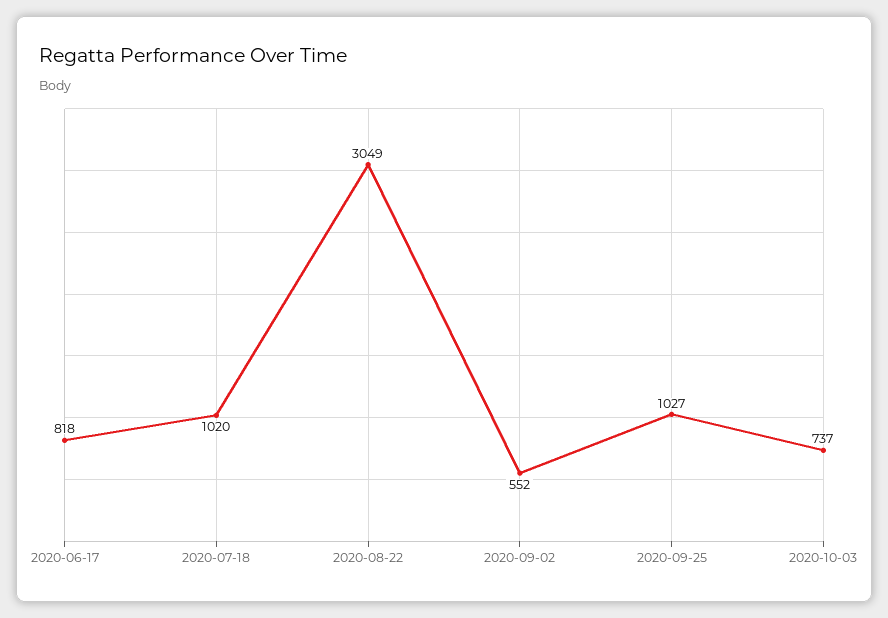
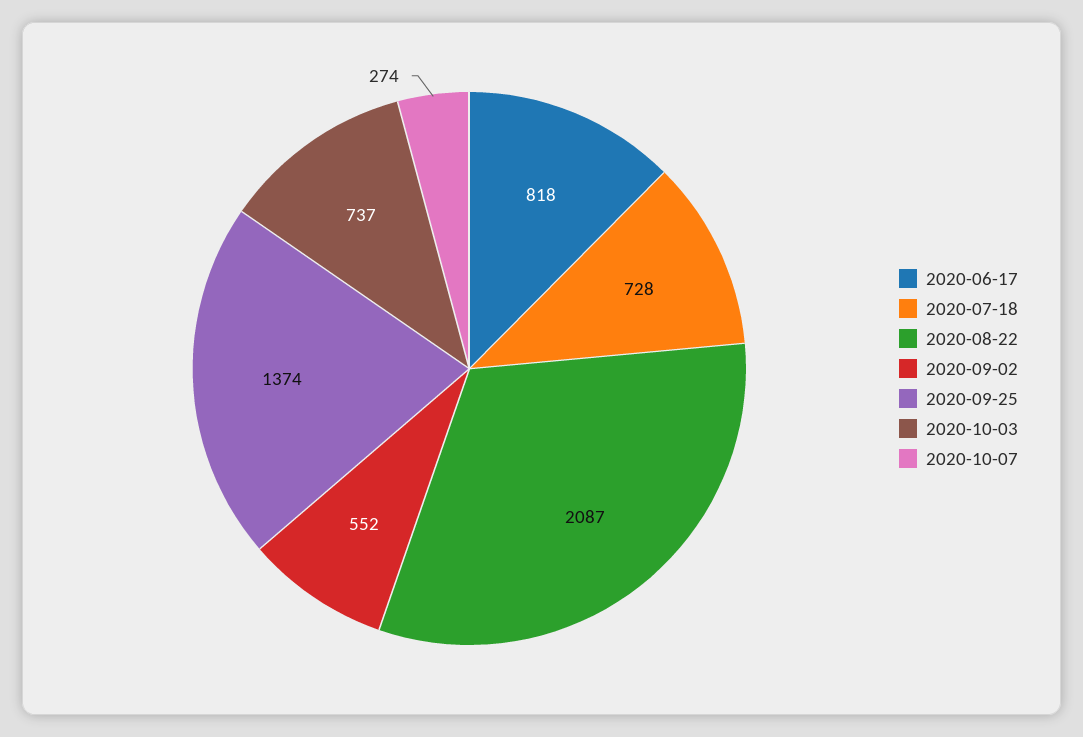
2020-07-18: 1020 -> 728
2020-08-22: 3049 -> 2087
2020-09-25: 1027 -> 1374
2020-10-07: none -> 274

